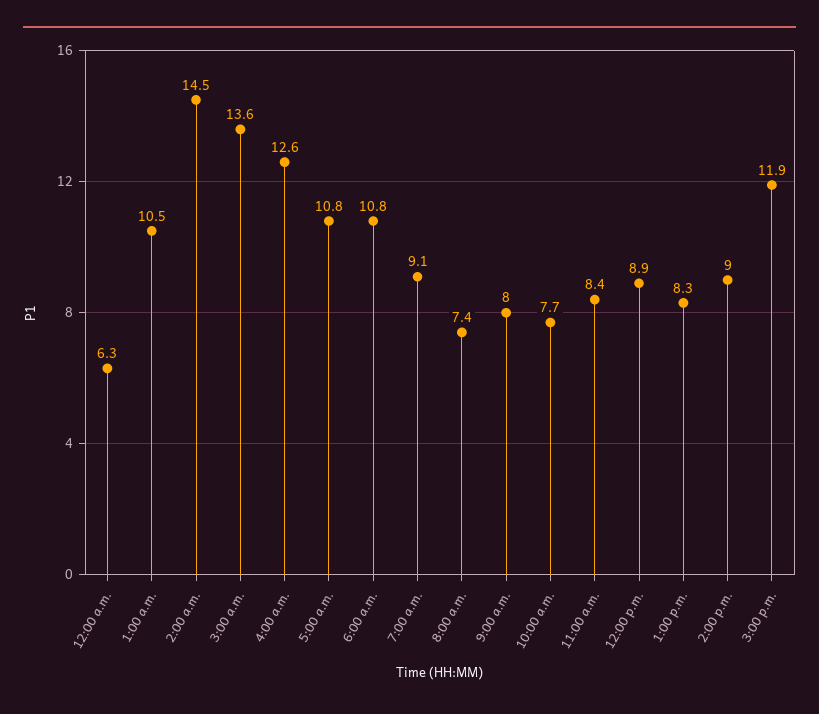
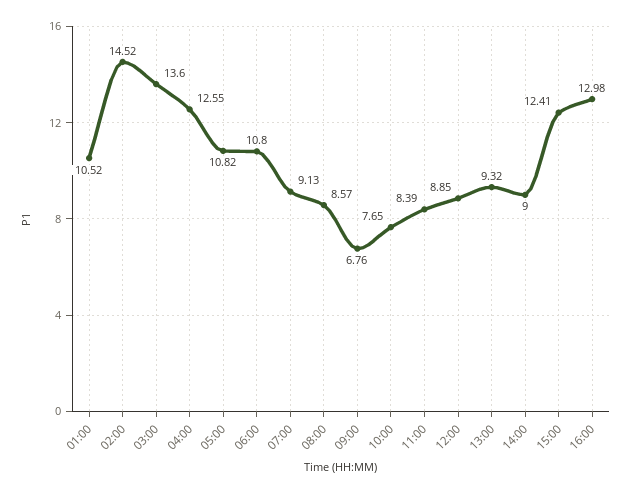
12:00 a.m.: 6.3 -> none
8:00 a.m.: 7.4 -> 8.57
9:00 a.m.: 8 -> 6.76
1:00 p.m.: 8.3 -> 9.32
3:00 p.m.: 11.9 -> 12.41
16:00: none -> 12.98

